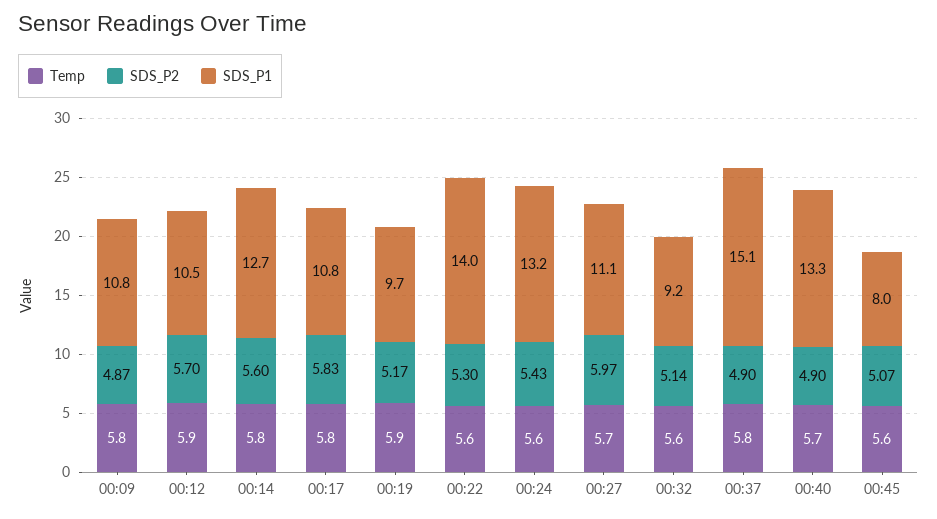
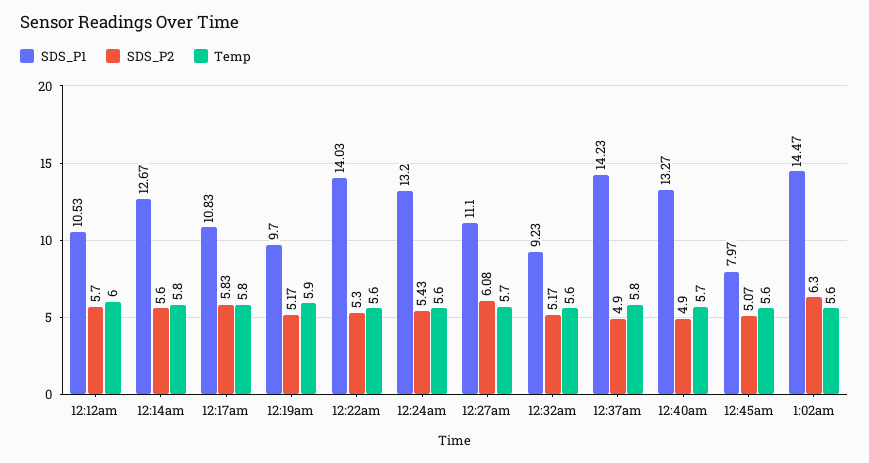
Temp, 00:09: 5.8 -> none
SDS_P2, 00:09: 4.87 -> none
SDS_P1, 00:09: 10.8 -> none
Temp, 00:12: 5.9 -> 6
SDS_P2, 00:27: 5.97 -> 6.08
SDS_P2, 00:32: 5.14 -> 5.17
SDS_P1, 00:37: 15.1 -> 14.23
SDS_P1, 1:02am: none -> 14.47
SDS_P2, 1:02am: none -> 6.3
Temp, 1:02am: none -> 5.6

